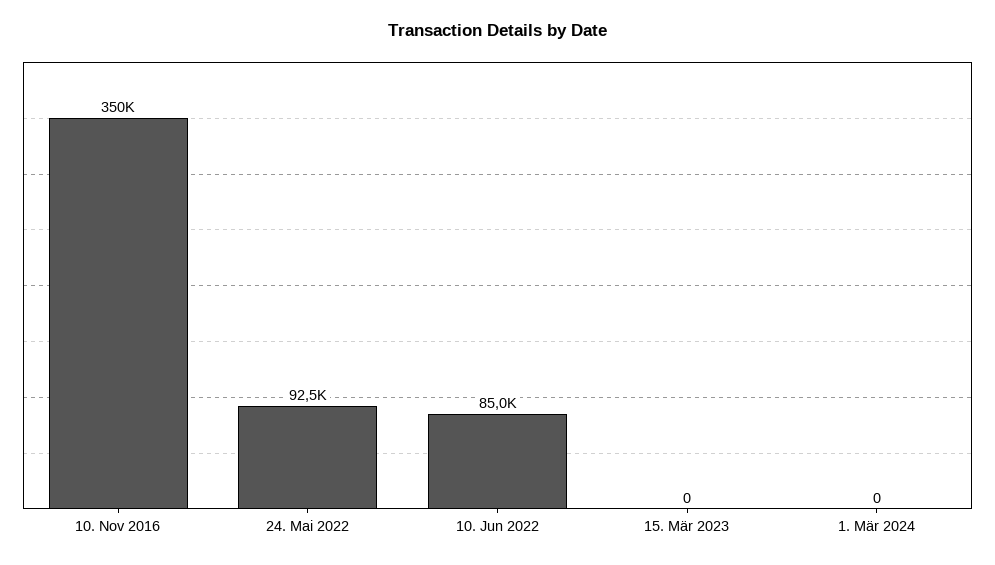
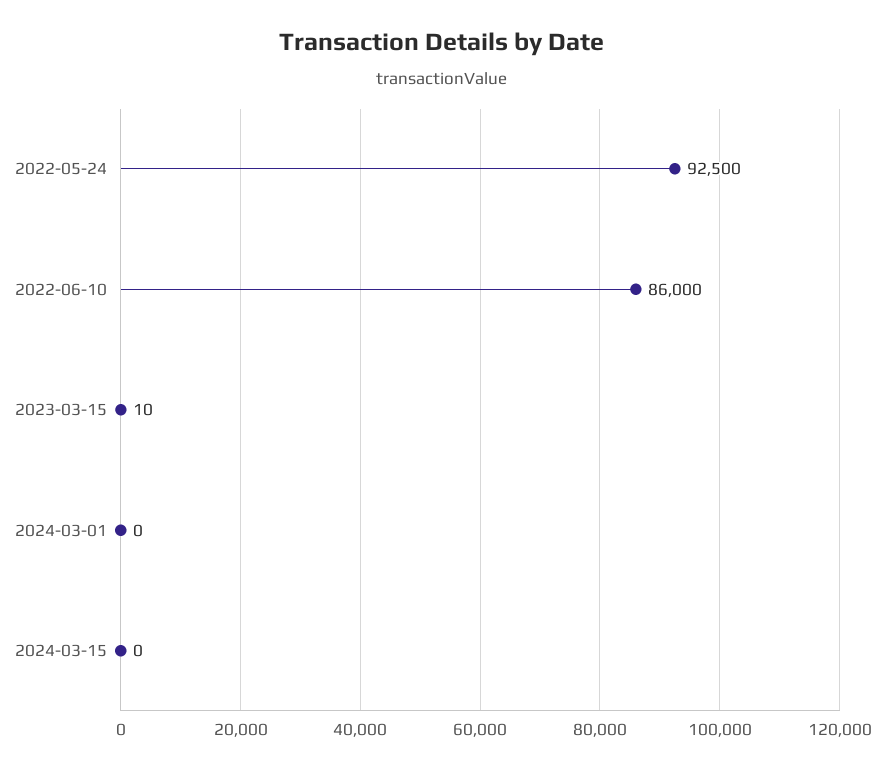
10. Nov 2016: 350000 -> none
10. Jun 2022: 85000 -> 86000
15. Mär 2023: 0 -> 10
2024-03-15: none -> 0

